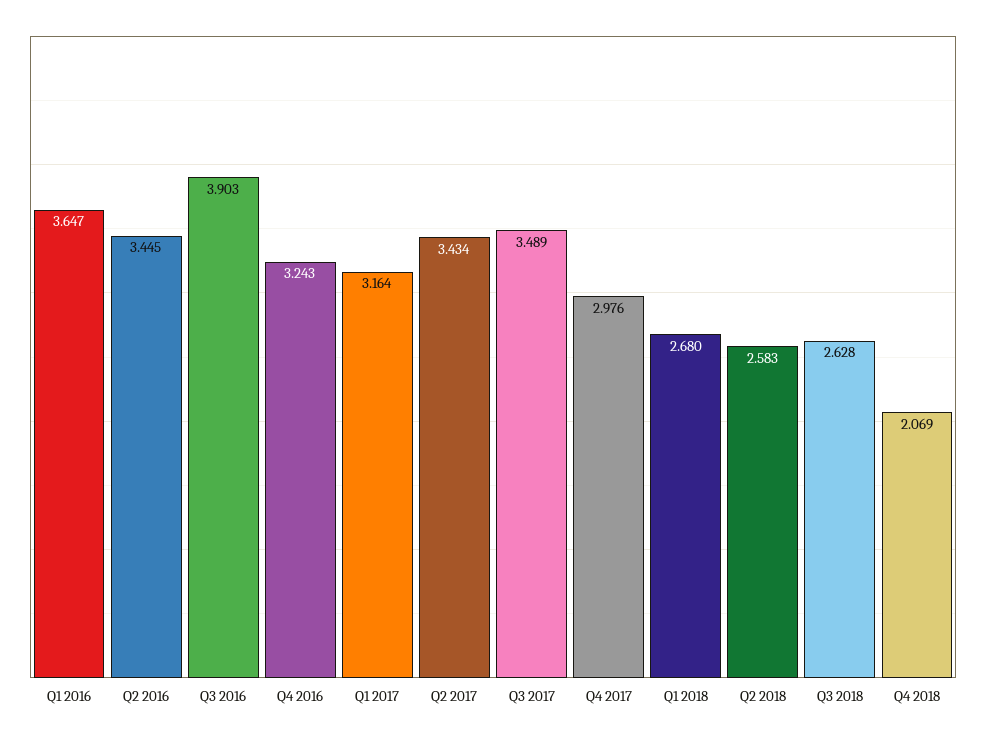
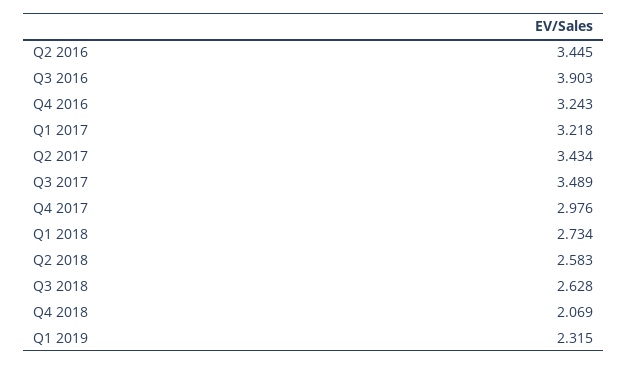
Q1 2016: 3.647 -> none
Q1 2017: 3.164 -> 3.218
Q1 2018: 2.68 -> 2.734
Q1 2019: none -> 2.315

